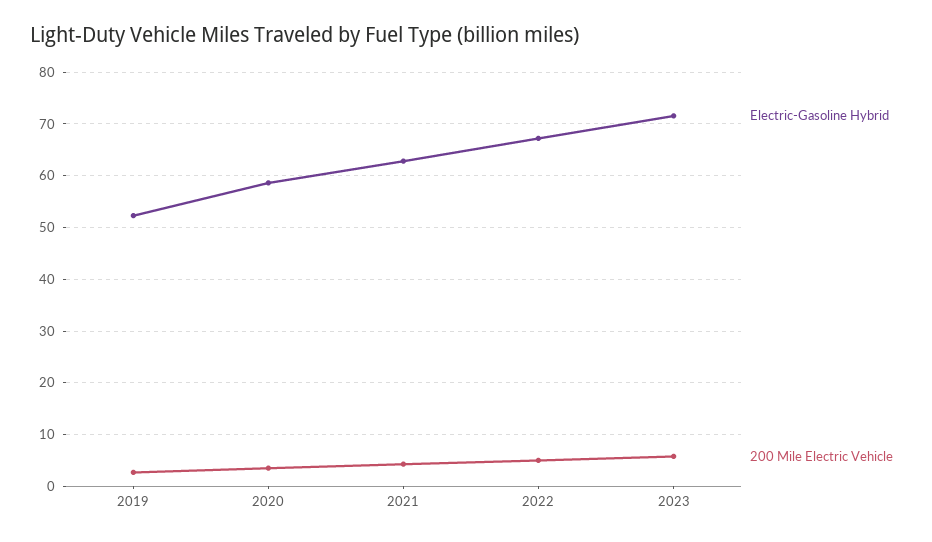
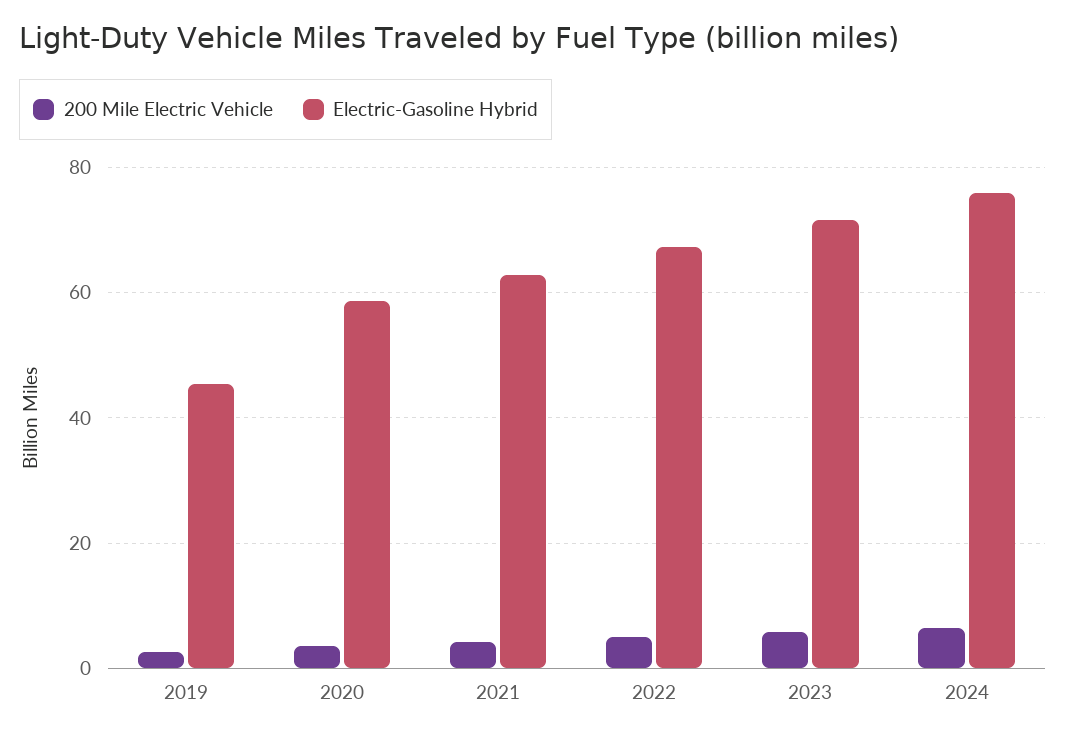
Electric-Gasoline Hybrid, 2019: 52 -> 46
200 Mile Electric Vehicle, 2024: none -> 6
Electric-Gasoline Hybrid, 2024: none -> 76

